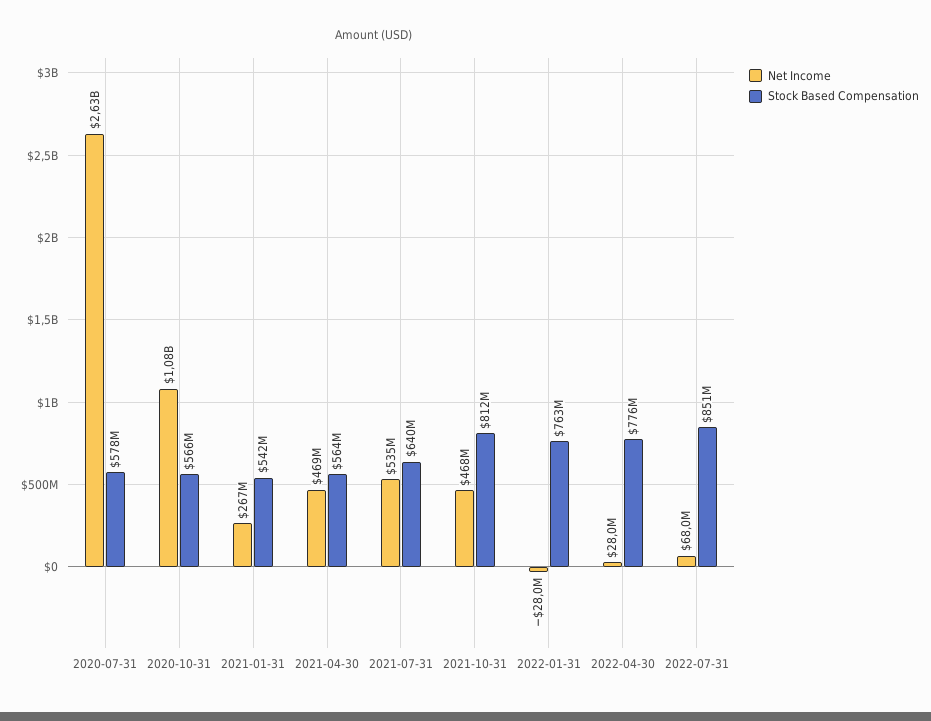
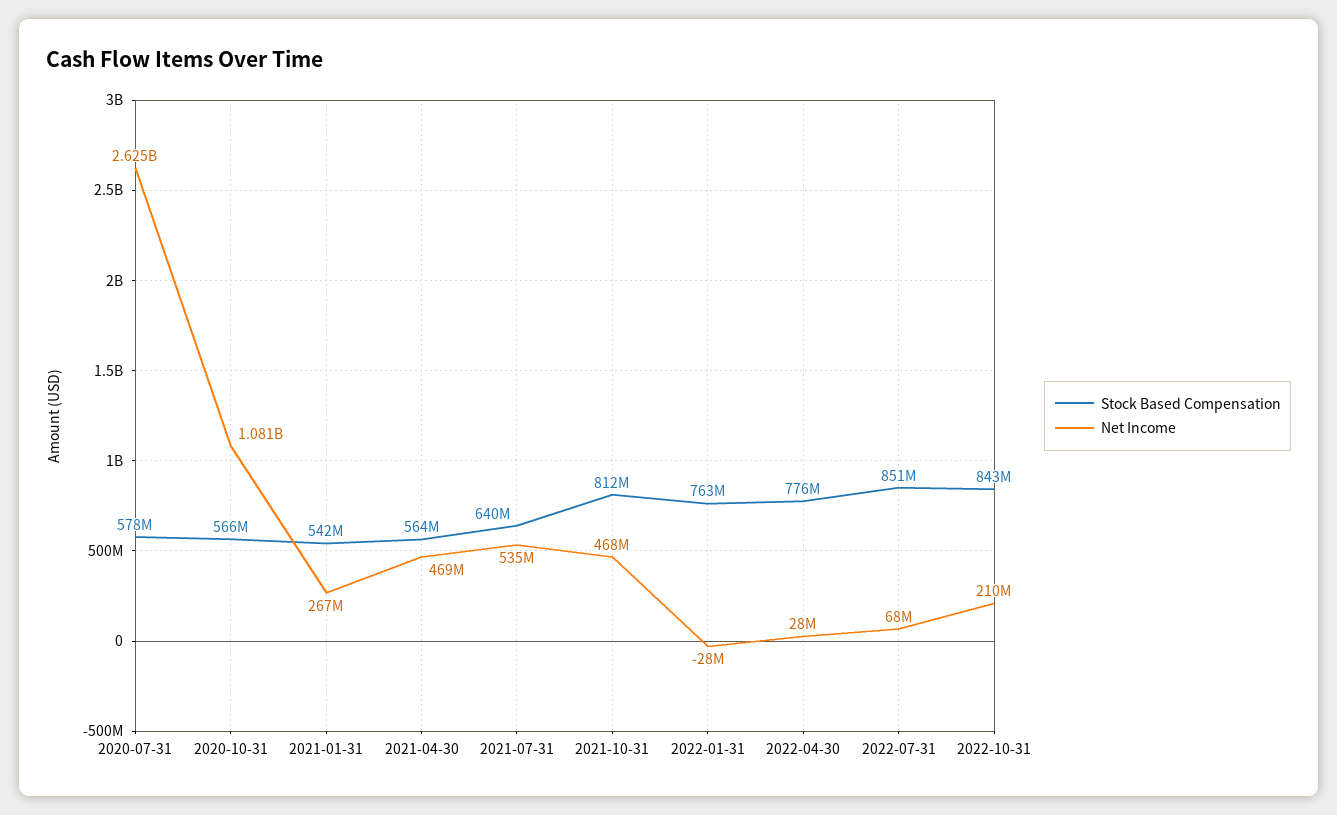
Stock Based Compensation, 2022-10-31: none -> 843000000
Net Income, 2022-10-31: none -> 210000000

